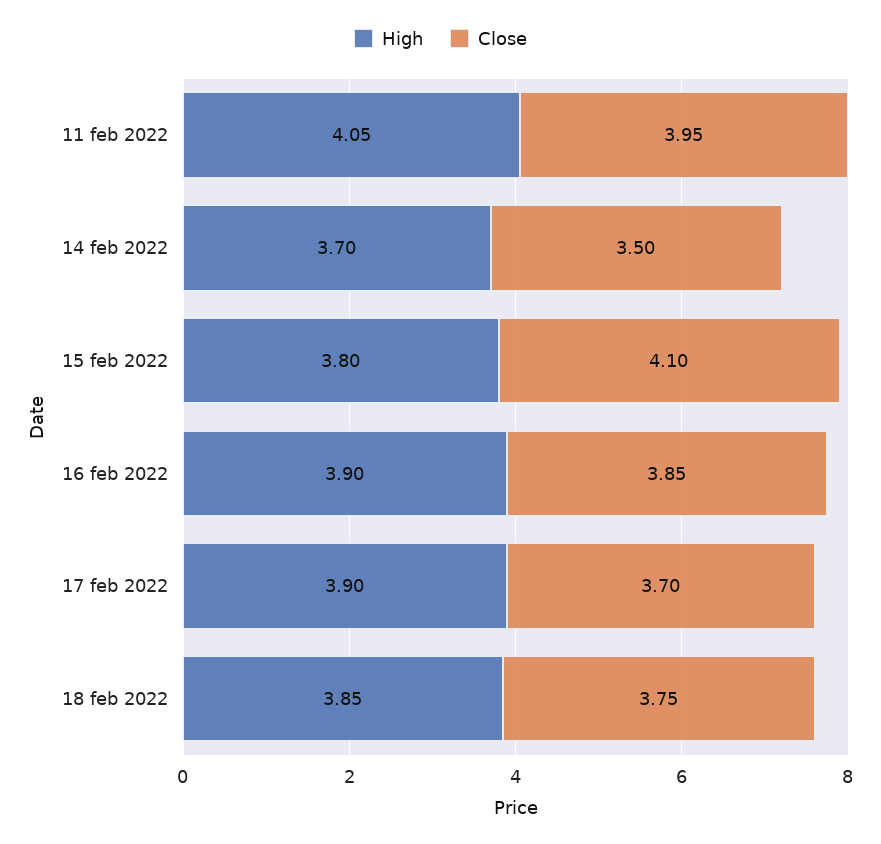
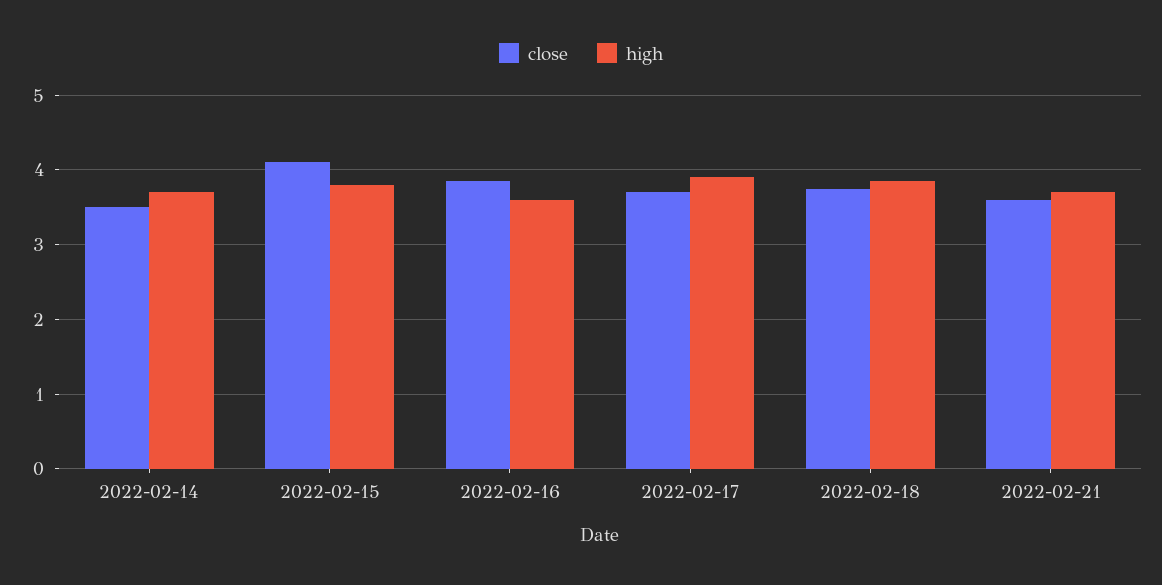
High, 11 feb 2022: 4.05 -> none
Close, 11 feb 2022: 3.95 -> none
High, 16 feb 2022: 3.9 -> 3.6
Close, 2022-02-21: none -> 3.6
High, 2022-02-21: none -> 3.7

